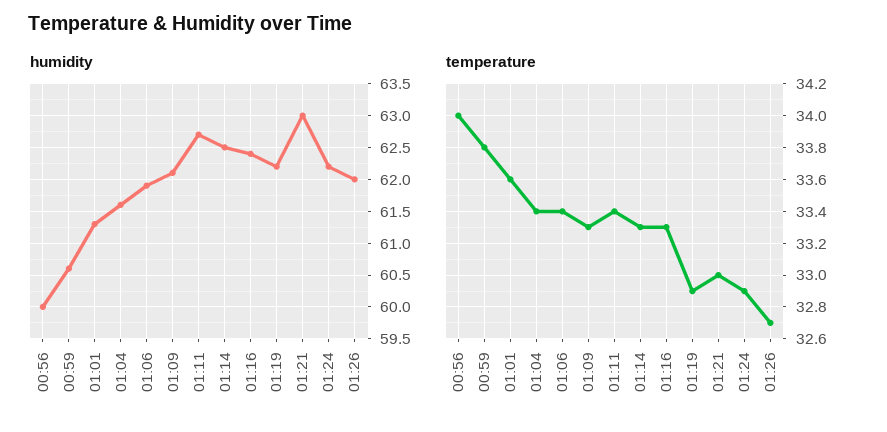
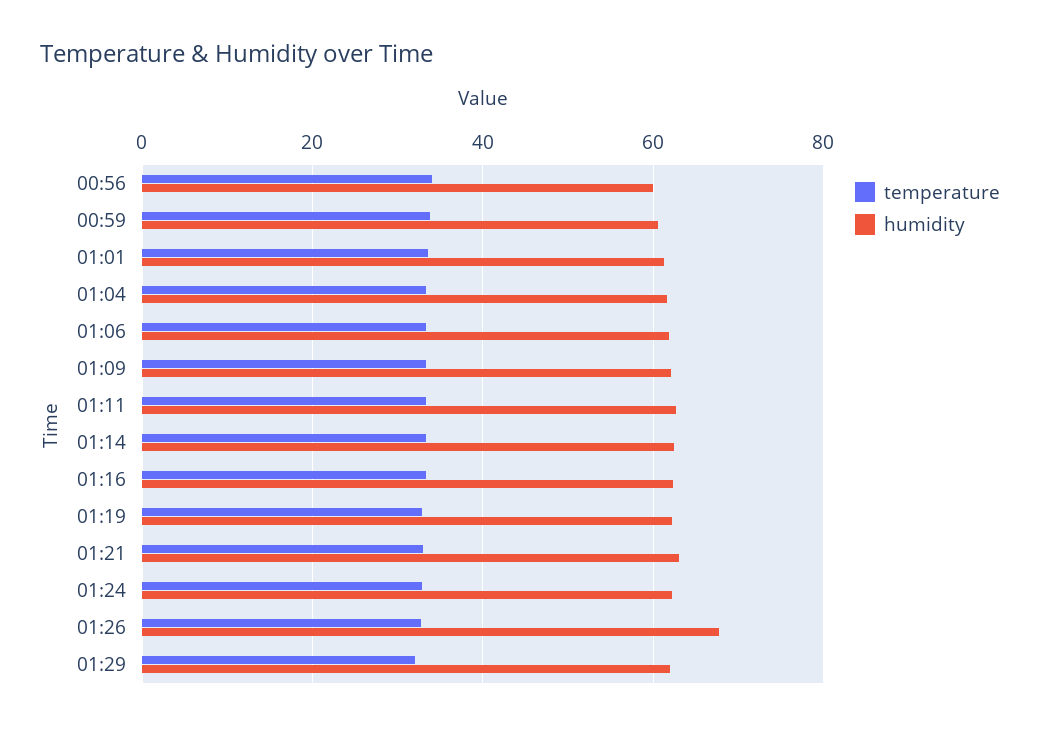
humidity, 01:26: 62 -> 68
temperature, 01:29: none -> 32
humidity, 01:29: none -> 62

